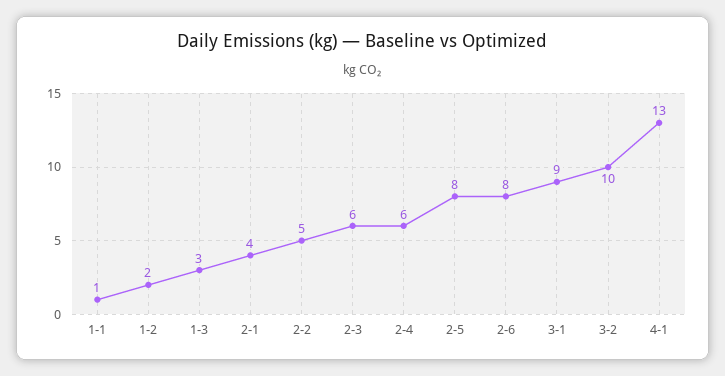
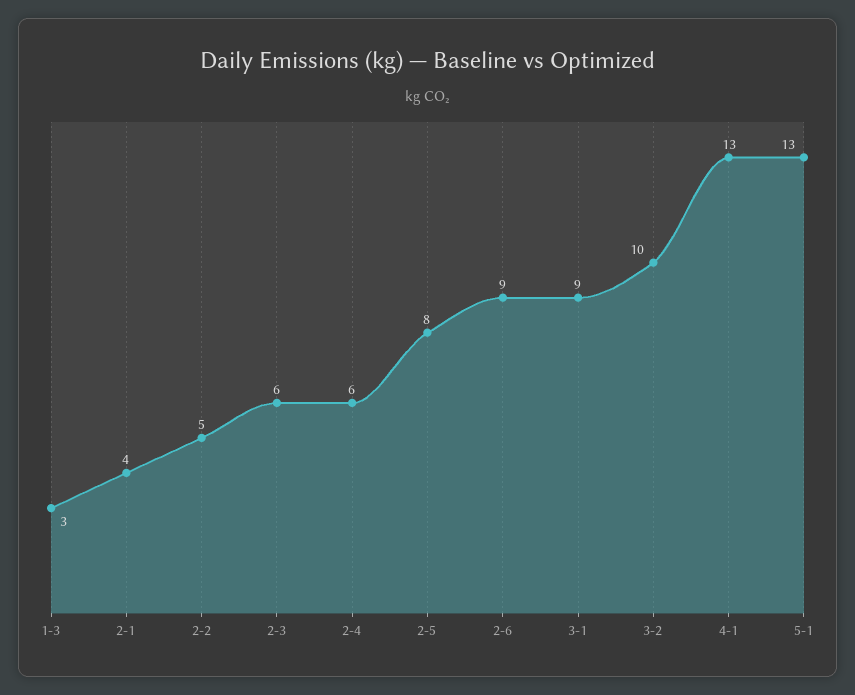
1-1: 1 -> none
1-2: 2 -> none
2-6: 8 -> 9
5-1: none -> 13

